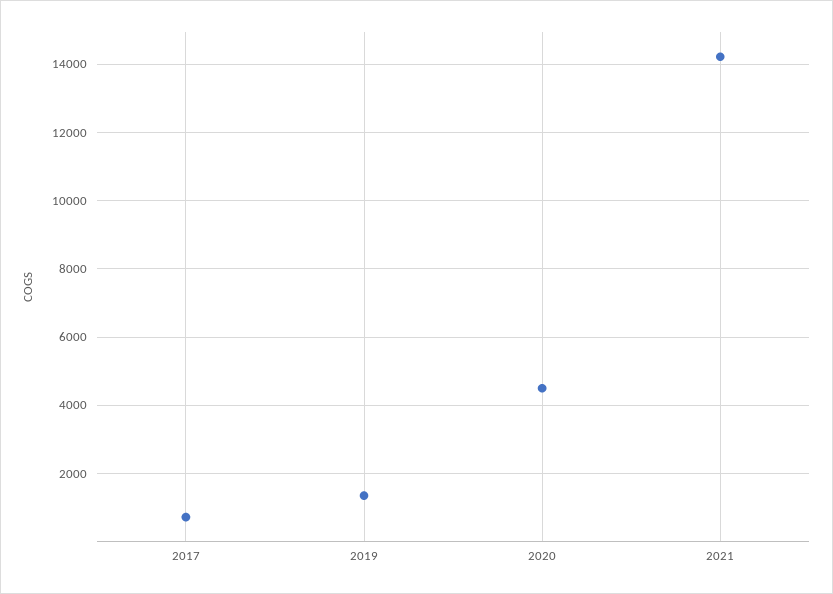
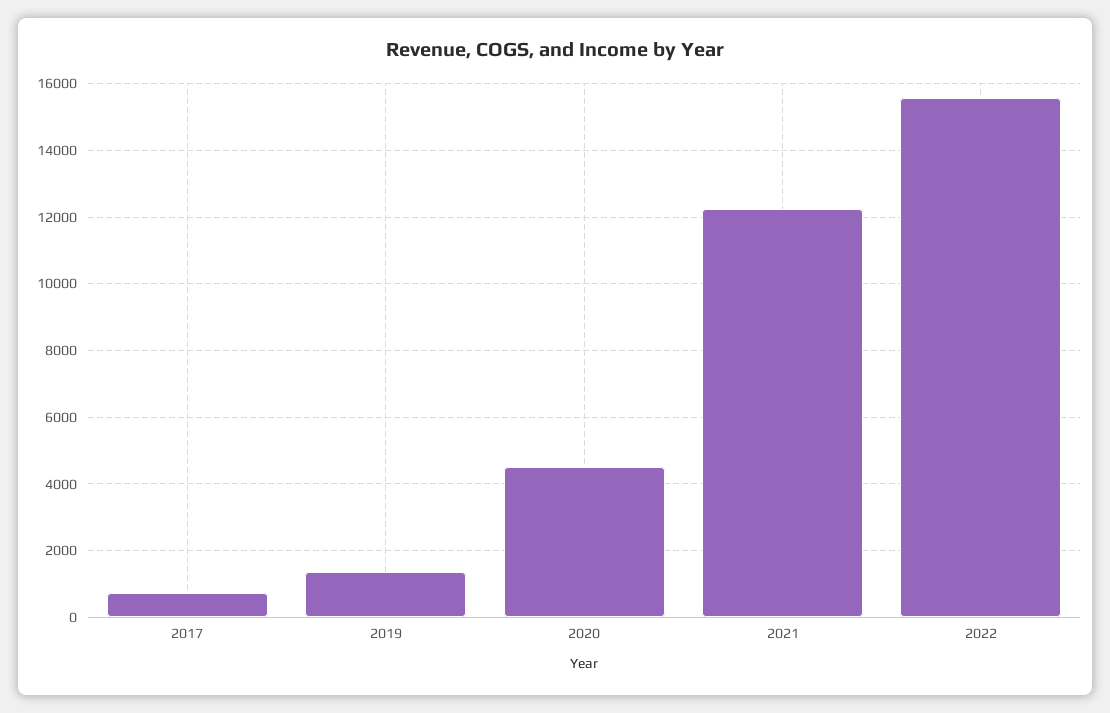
2021: 14200 -> 12200
2022: none -> 15600

